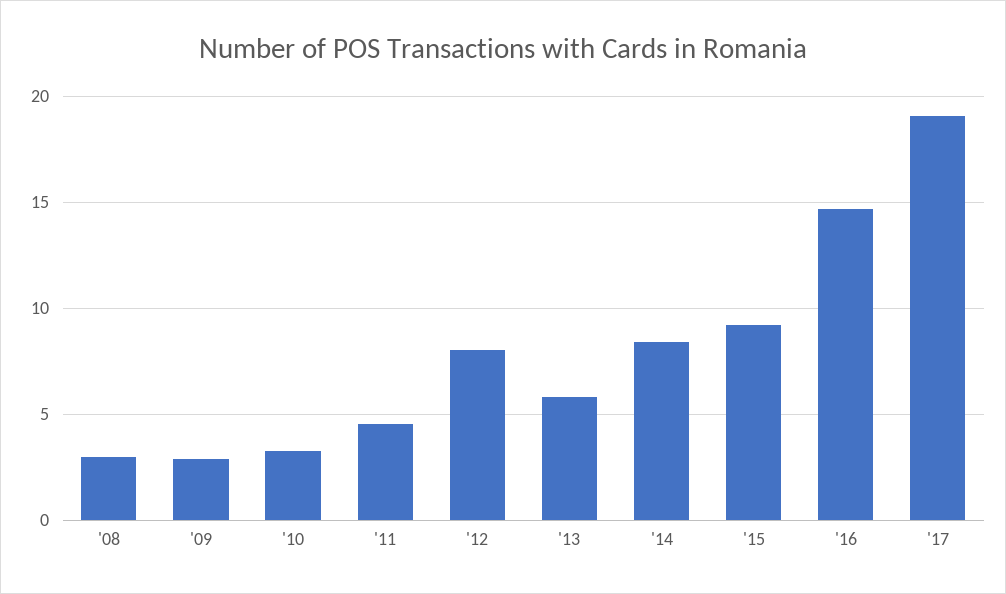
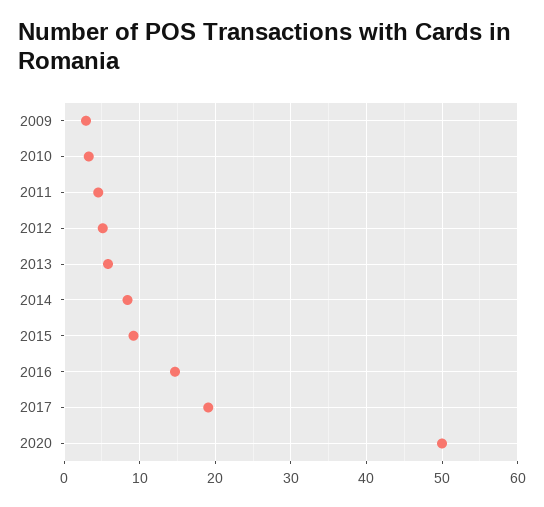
'08: 3 -> none
'12: 8 -> 5
2020: none -> 50

